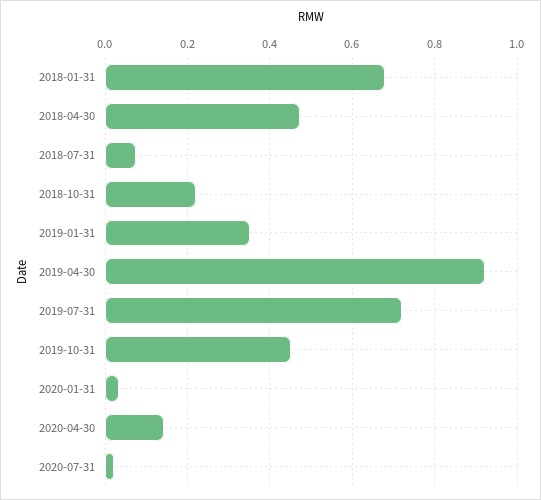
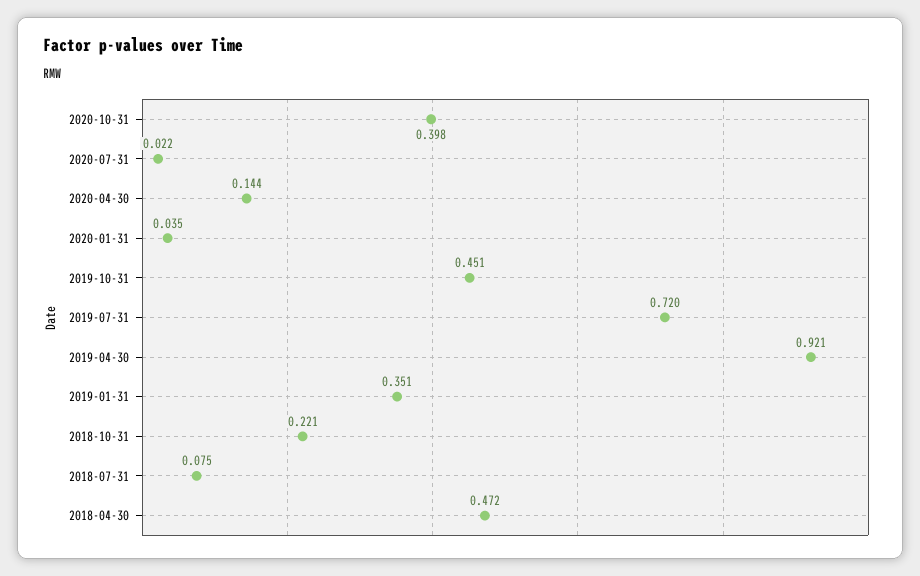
2018-01-31: 0.68 -> none
2020-10-31: none -> 0.398

